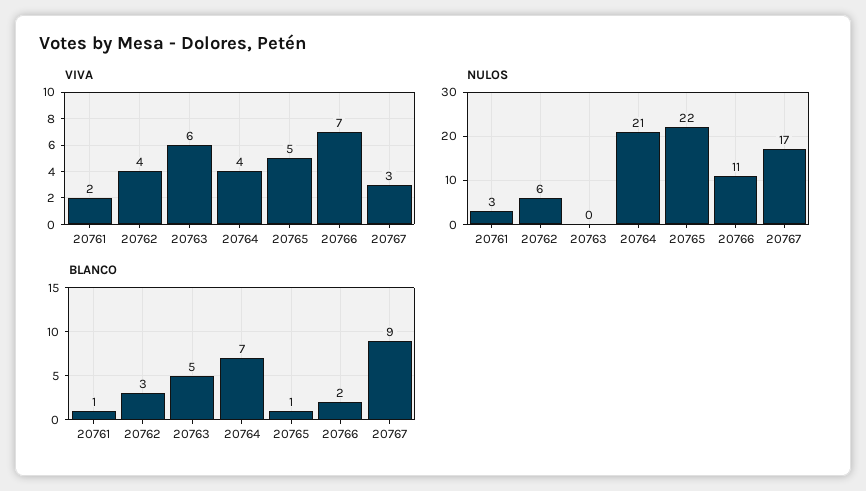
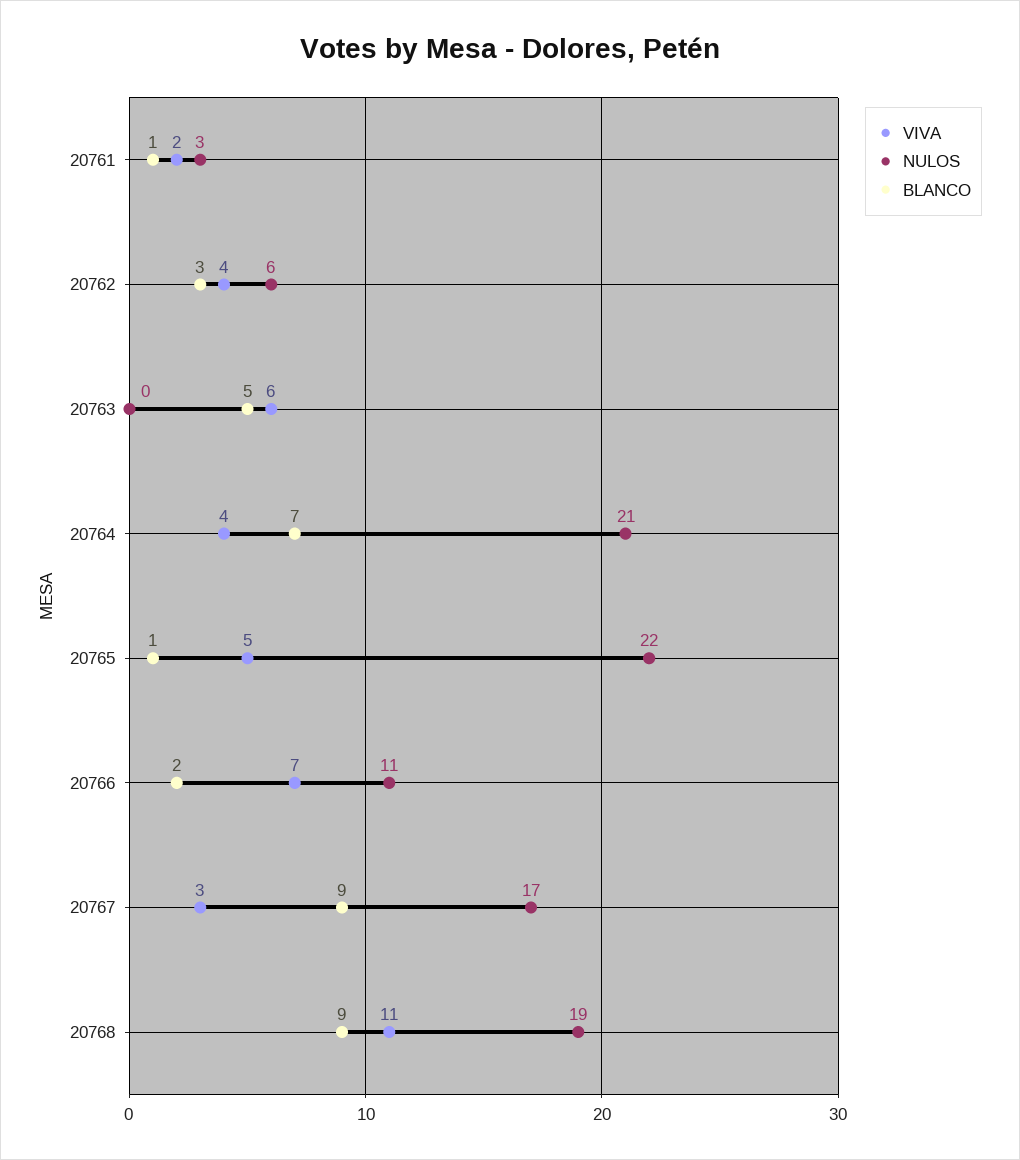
VIVA, 20768: none -> 11
NULOS, 20768: none -> 19
BLANCO, 20768: none -> 9

